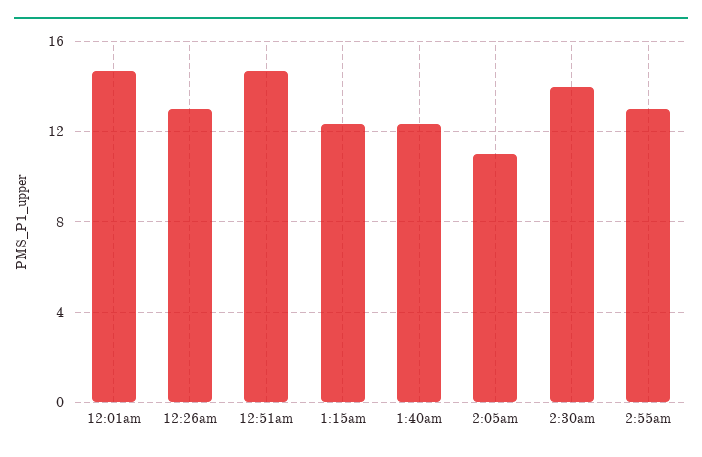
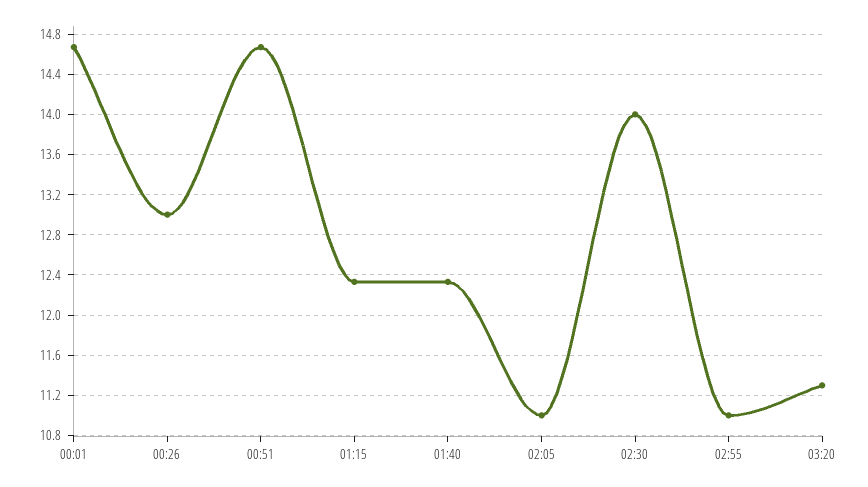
2:55am: 13 -> 11
03:20: none -> 11.3

